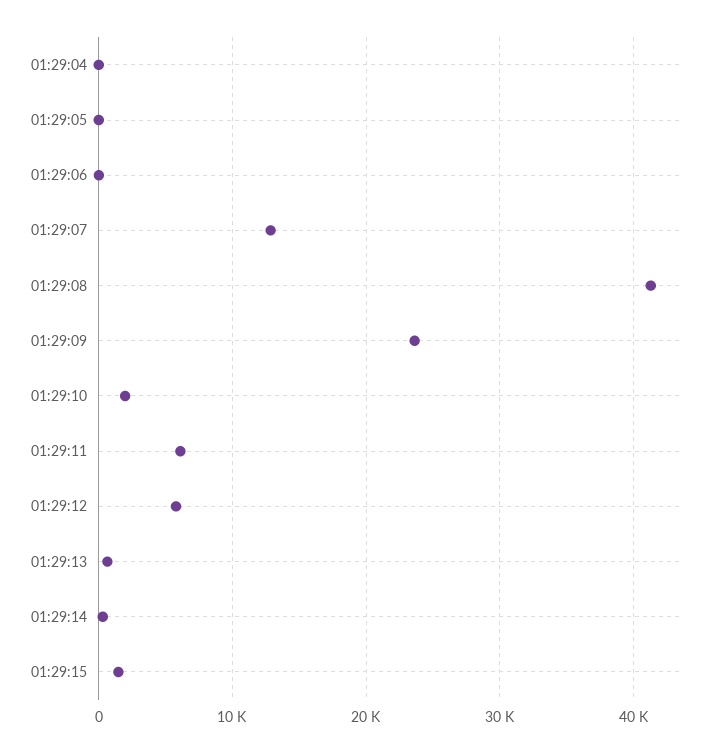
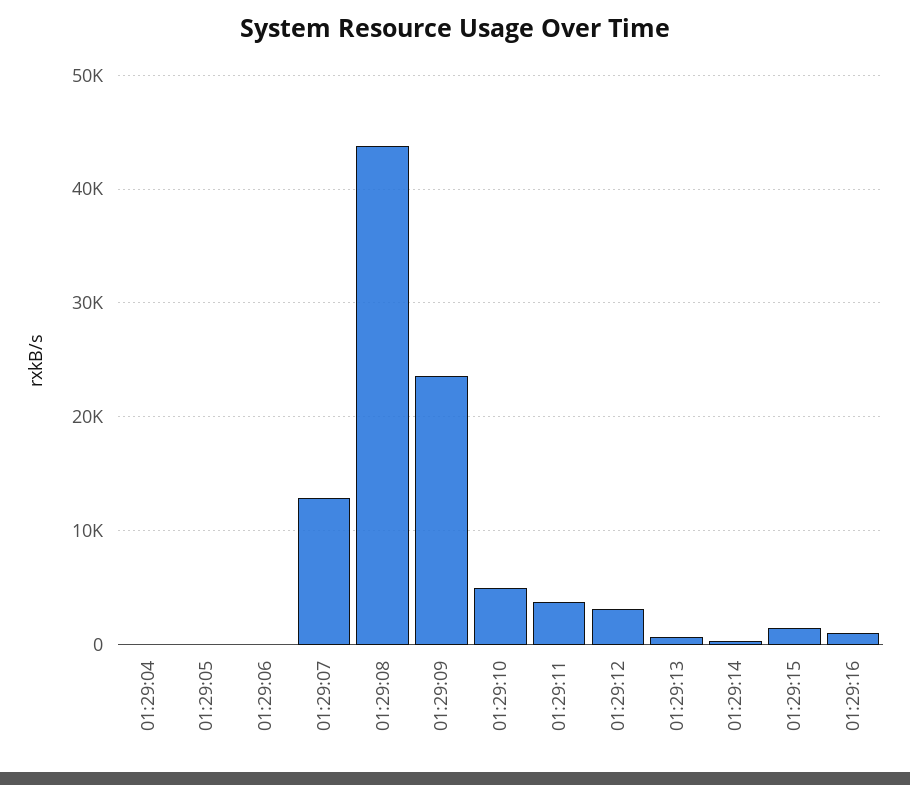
01:29:08: 41000 -> 44000
01:29:10: 2000 -> 5000
01:29:11: 6000 -> 4000
01:29:12: 6000 -> 3000
01:29:16: none -> 1000

